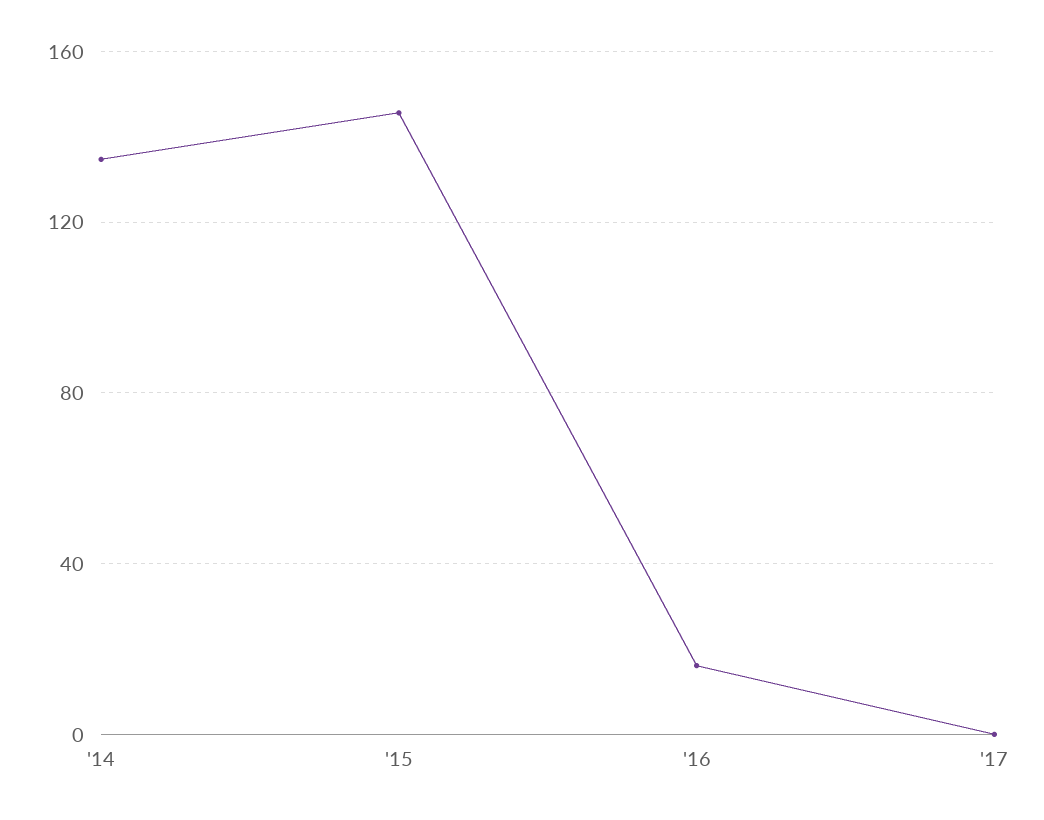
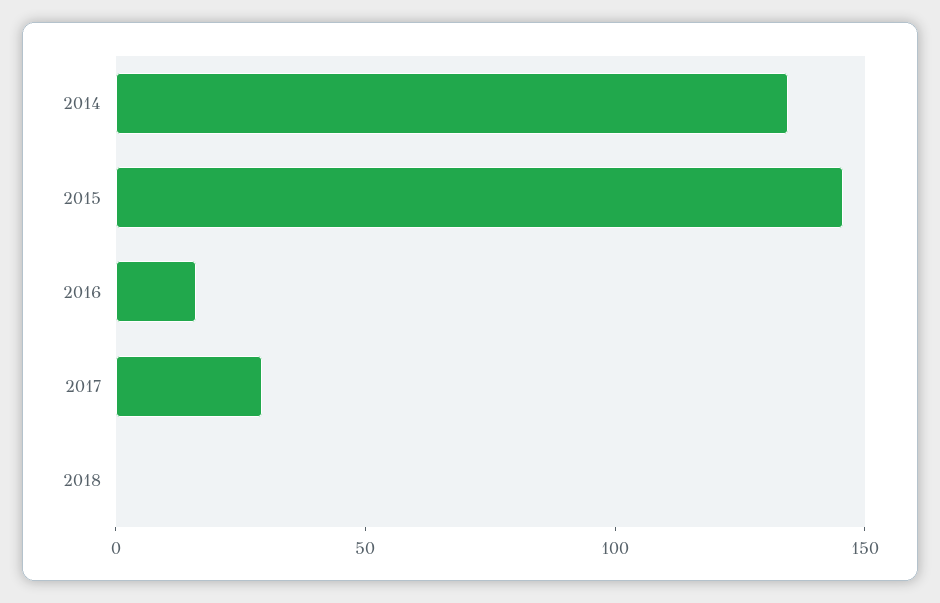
'17: 0 -> 30
2018: none -> 0

